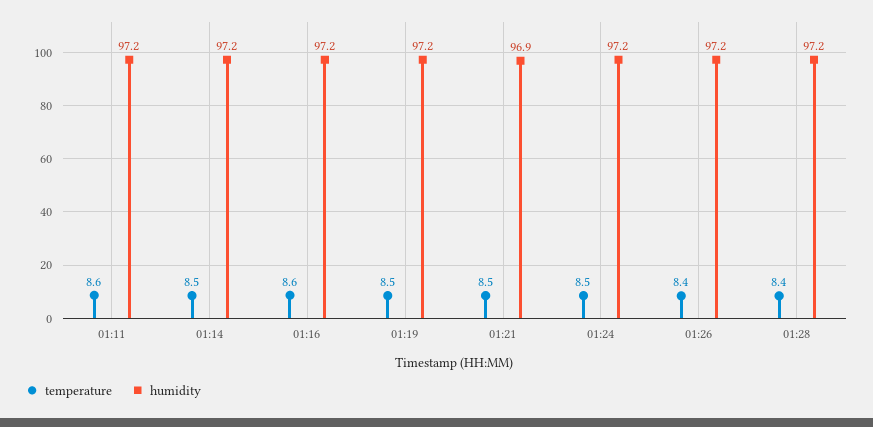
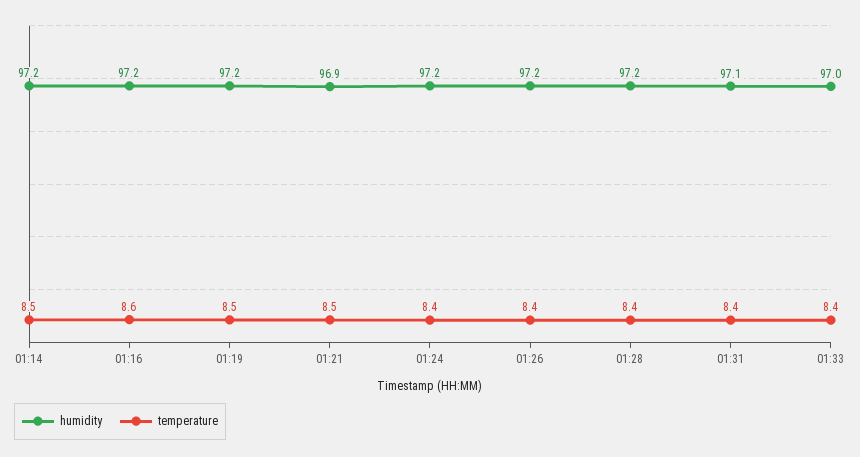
temperature, 01:11: 8.6 -> none
humidity, 01:11: 97.2 -> none
temperature, 01:24: 8.5 -> 8.4
humidity, 01:31: none -> 97.1
temperature, 01:31: none -> 8.4
humidity, 01:33: none -> 97
temperature, 01:33: none -> 8.4

